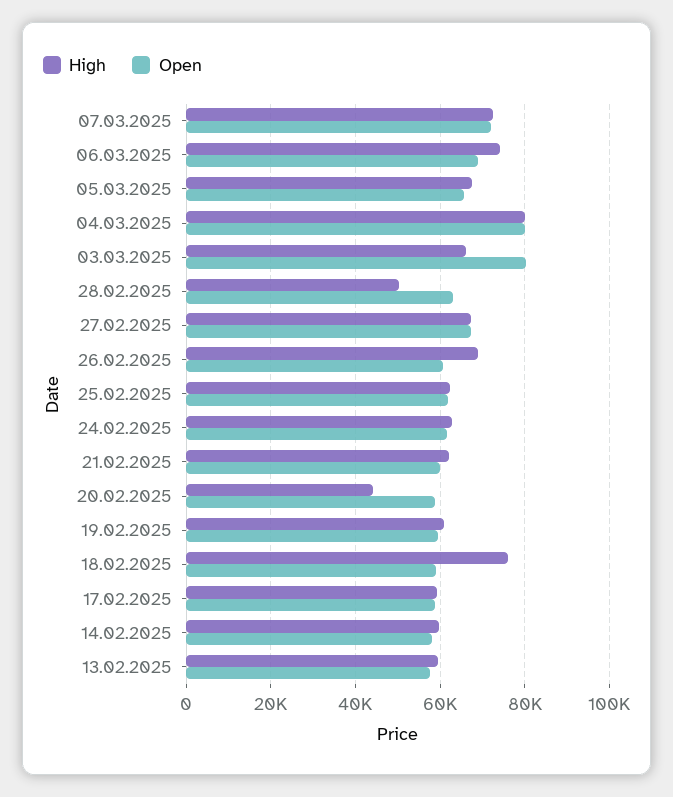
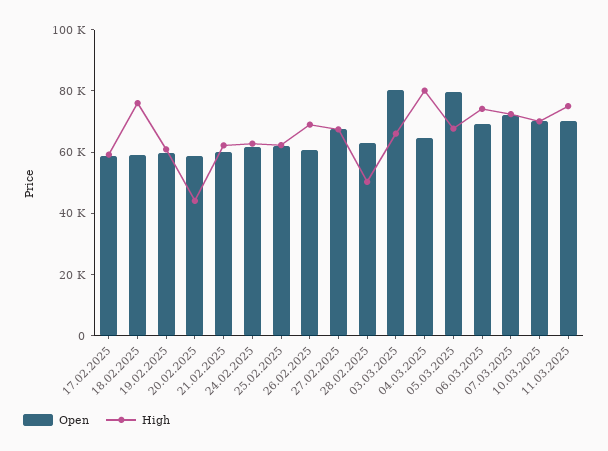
Open, 05.03.2025: 66000 -> 80000
Open, 04.03.2025: 80000 -> 65000
High, 14.02.2025: 60000 -> none
Open, 14.02.2025: 58000 -> none
High, 13.02.2025: 60000 -> none
Open, 13.02.2025: 58000 -> none
Open, 10.03.2025: none -> 70000
High, 10.03.2025: none -> 70000
Open, 11.03.2025: none -> 70000
High, 11.03.2025: none -> 75000

